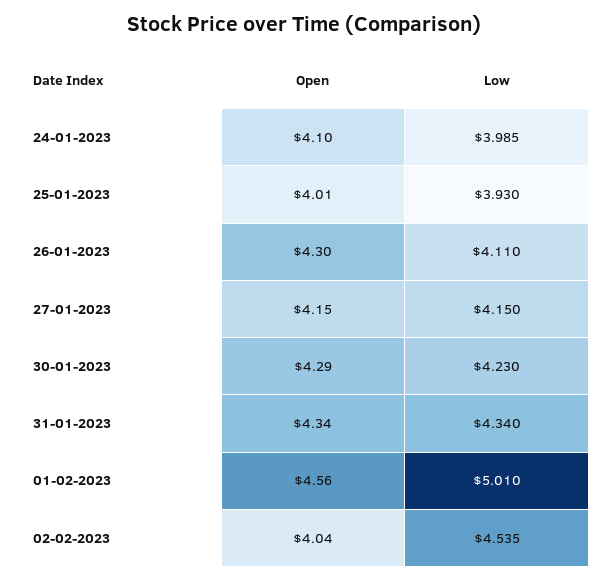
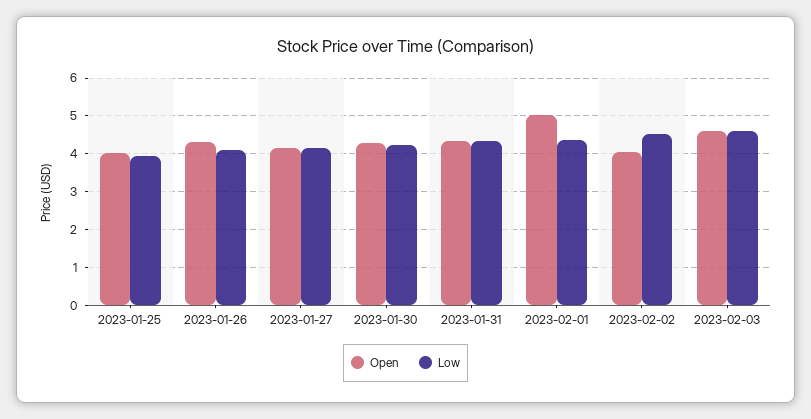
Open, 24-01-2023: 4.1 -> none
Low, 24-01-2023: 3.985 -> none
Open, 01-02-2023: 4.56 -> 5
Low, 01-02-2023: 5.01 -> 4.4
Open, 2023-02-03: none -> 4.6
Low, 2023-02-03: none -> 4.6

